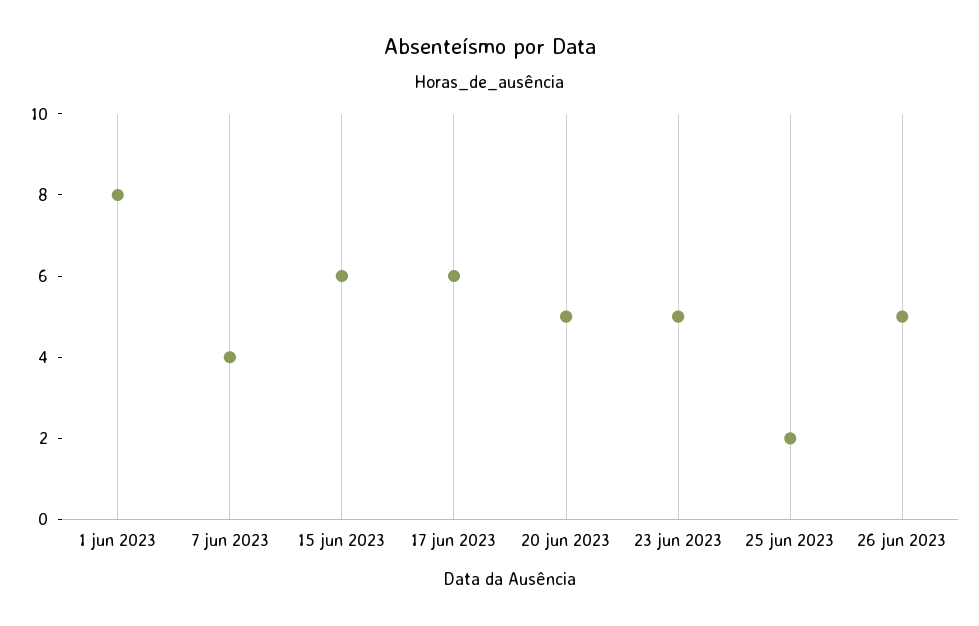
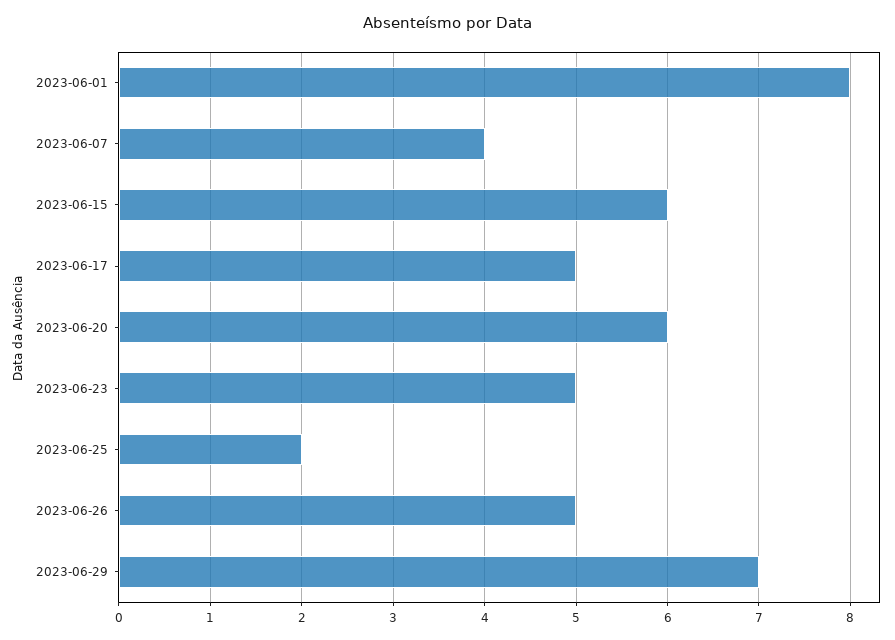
17 jun 2023: 6 -> 5
20 jun 2023: 5 -> 6
2023-06-29: none -> 7

